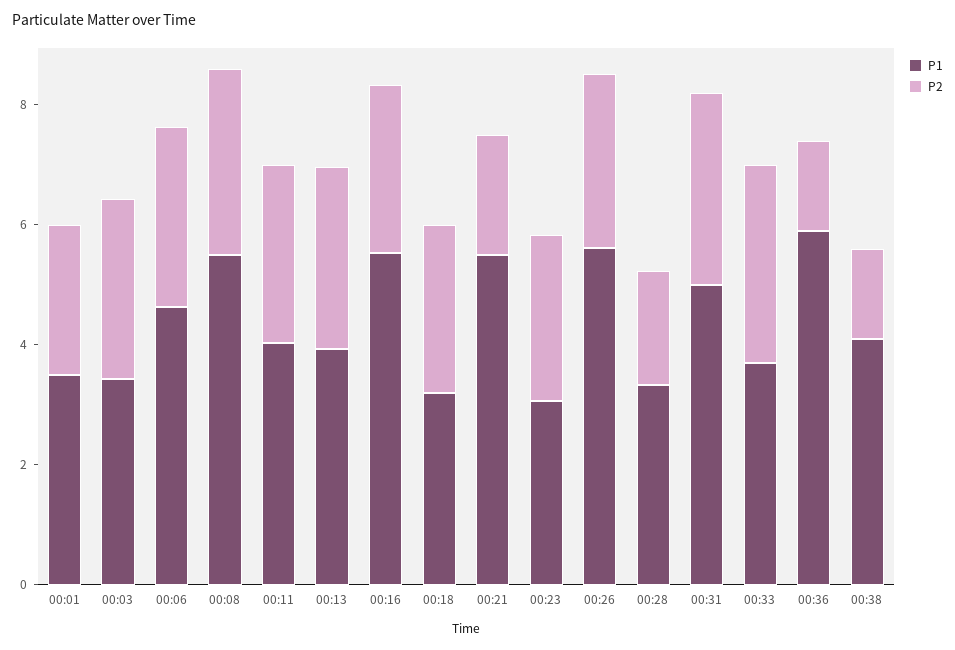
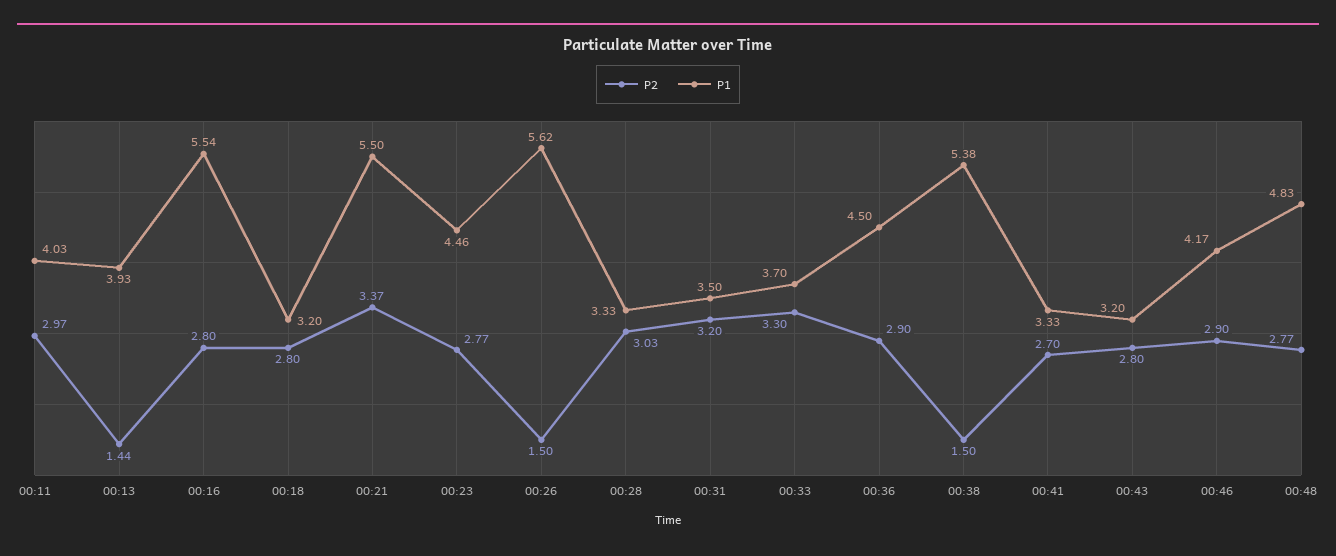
P1, 00:01: 3.5 -> none
P2, 00:01: 2.5 -> none
P1, 00:03: 3.5 -> none
P2, 00:03: 3 -> none
P1, 00:06: 4.5 -> none
P2, 00:06: 3 -> none
P1, 00:08: 5.5 -> none
P2, 00:08: 3 -> none
P2, 00:13: 3 -> 1.44
P2, 00:21: 2 -> 3.37
P1, 00:23: 3 -> 4.46
P2, 00:26: 3 -> 1.5
P2, 00:28: 2 -> 3.03
P1, 00:31: 5 -> 3.5
P1, 00:36: 6 -> 4.5
P2, 00:36: 1.5 -> 2.9
P1, 00:38: 4 -> 5.38
P2, 00:41: none -> 2.7
P1, 00:41: none -> 3.33
P2, 00:43: none -> 2.8
P1, 00:43: none -> 3.2
P2, 00:46: none -> 2.9
P1, 00:46: none -> 4.17
P2, 00:48: none -> 2.77
P1, 00:48: none -> 4.83

